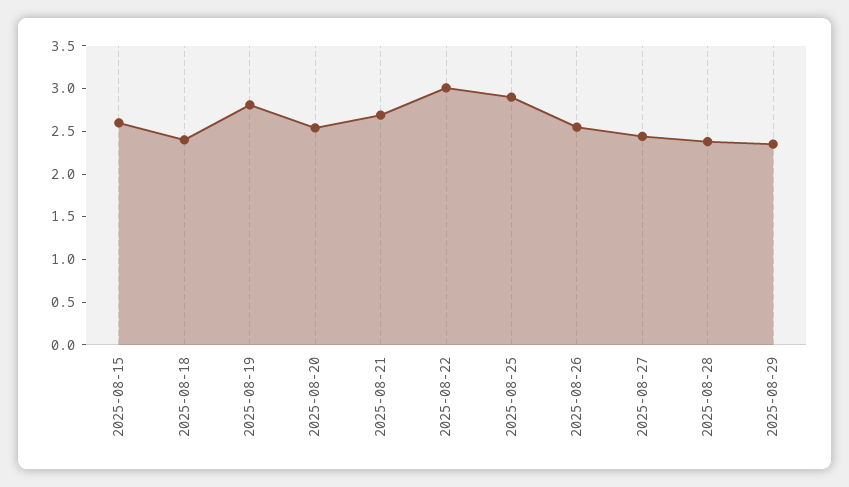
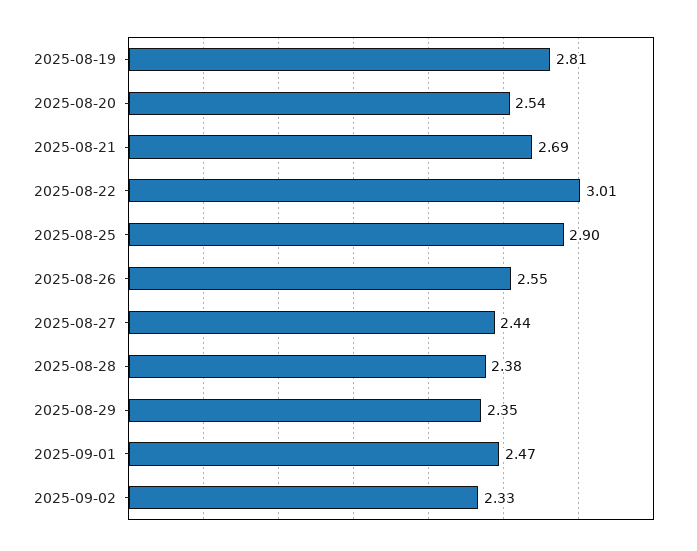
2025-08-15: 2.6 -> none
2025-08-18: 2.4 -> none
2025-09-01: none -> 2.47
2025-09-02: none -> 2.33

